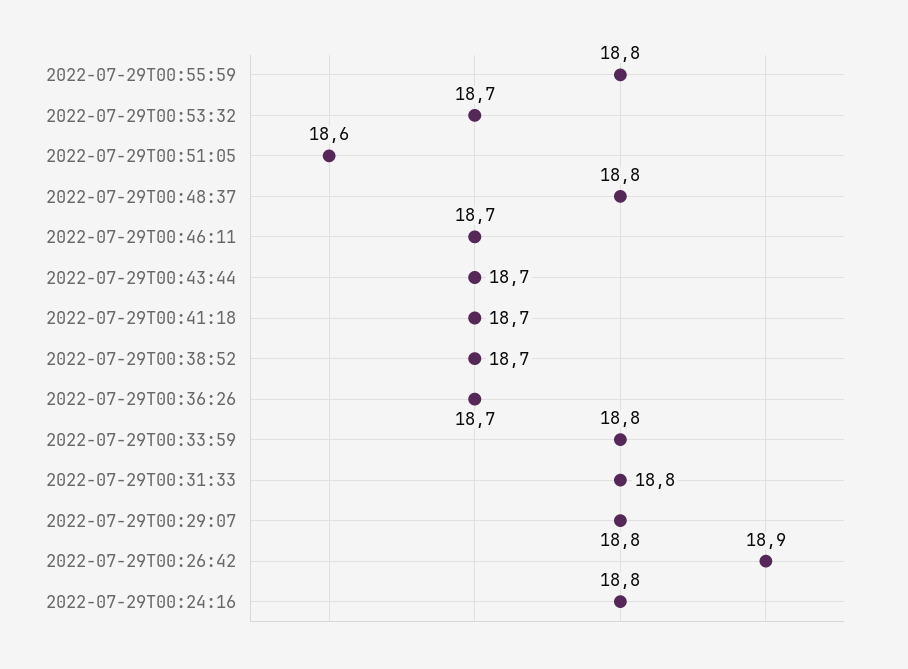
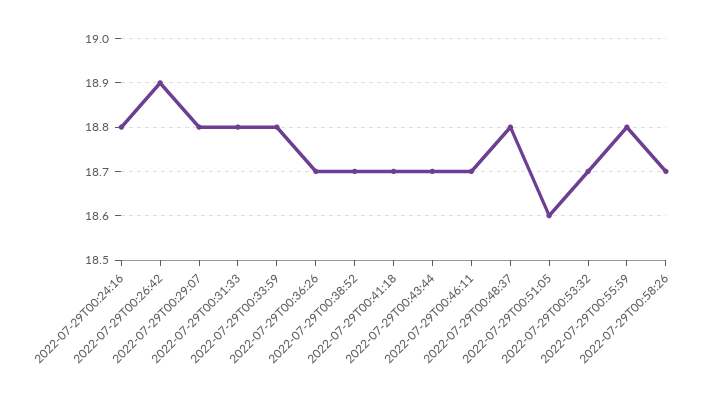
2022-07-29T00:58:26: none -> 18.7

